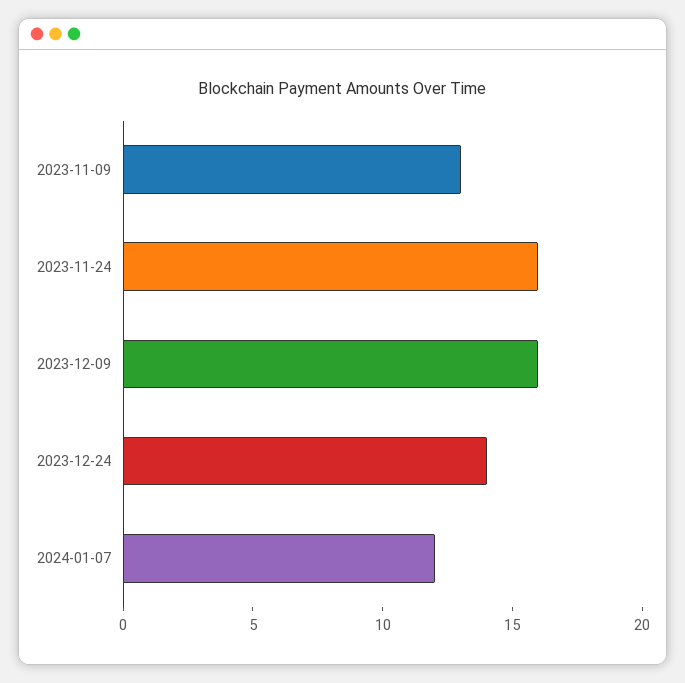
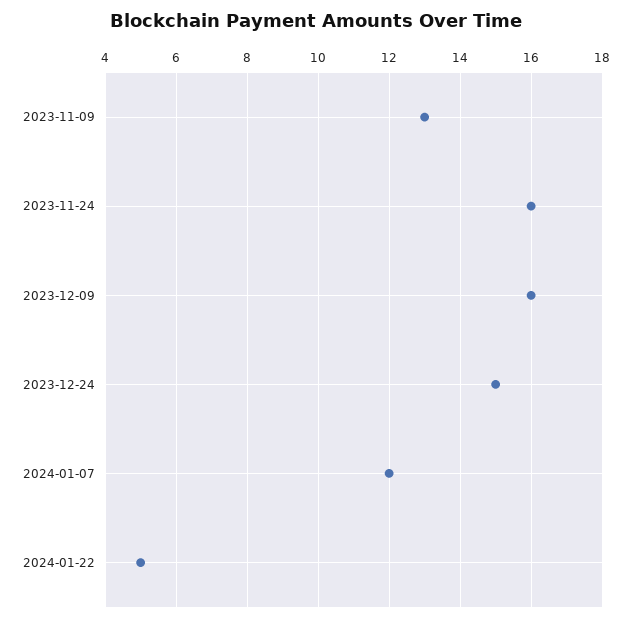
2023-12-24: 14 -> 15
2024-01-22: none -> 5

